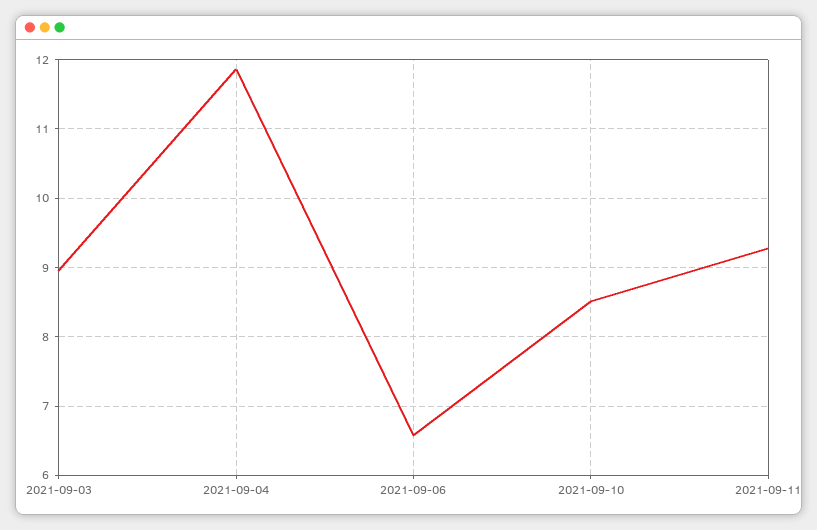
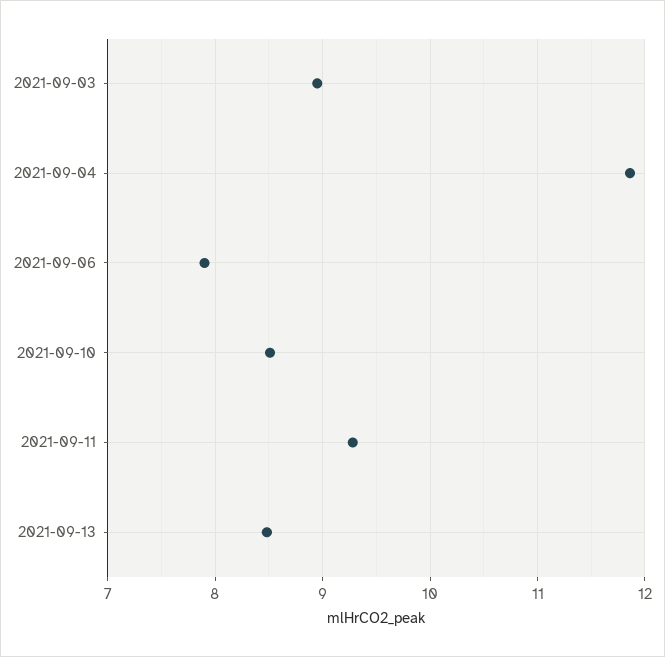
2021-09-06: 6.6 -> 7.9
2021-09-13: none -> 8.5

